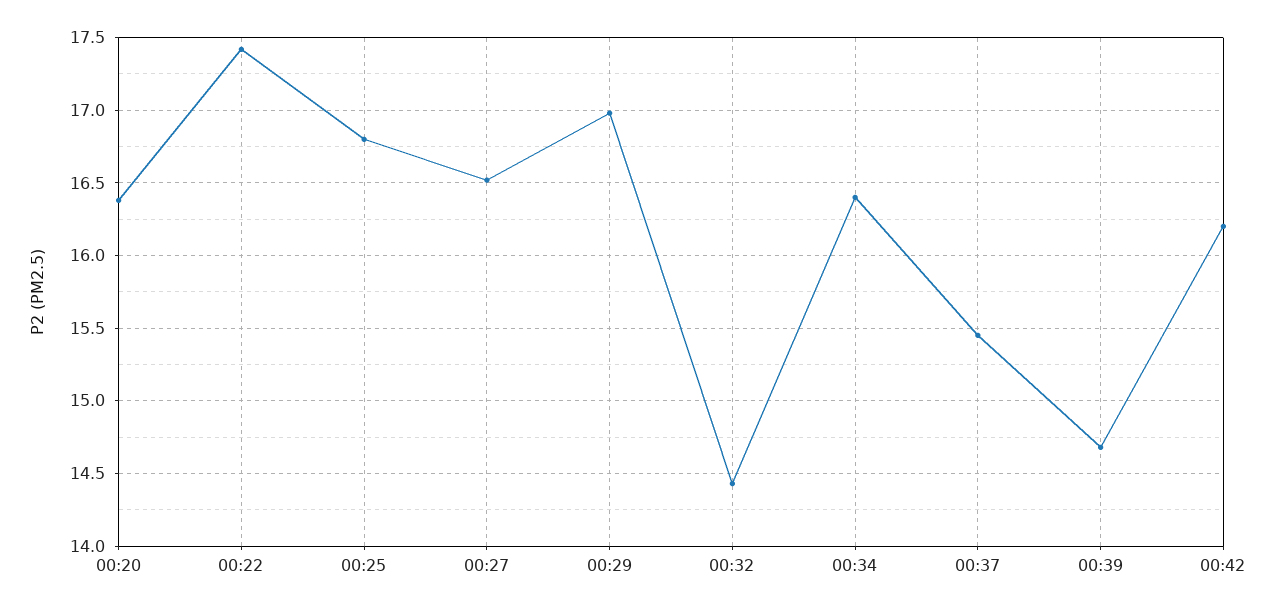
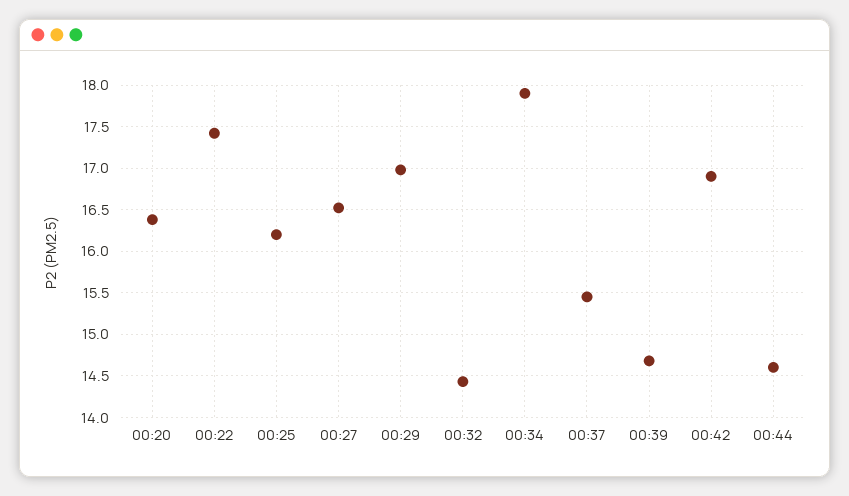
00:25: 16.8 -> 16.2
00:34: 16.4 -> 17.9
00:42: 16.2 -> 16.9
00:44: none -> 14.6

